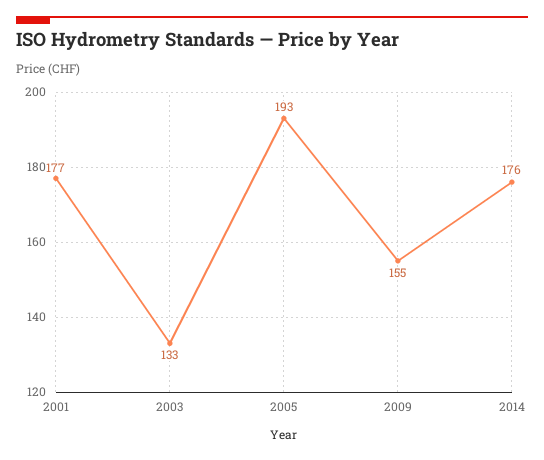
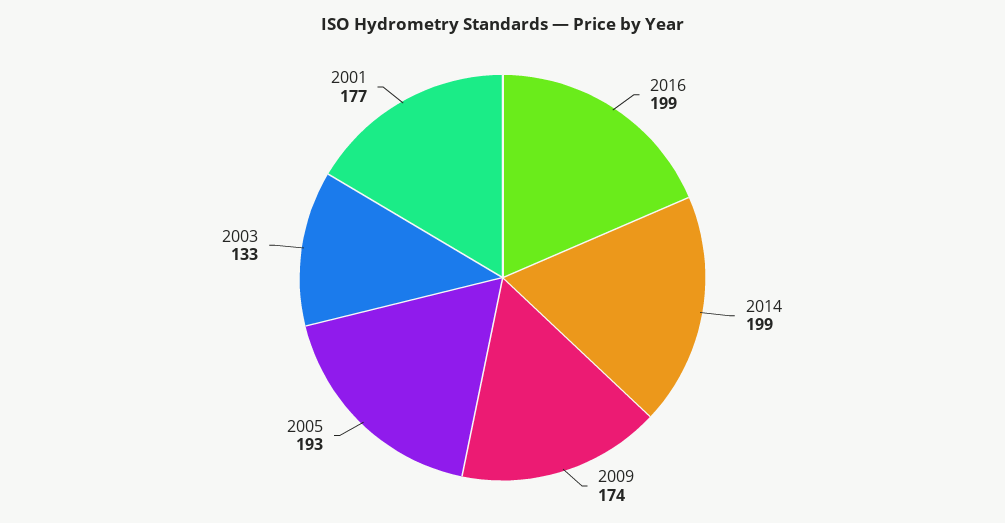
2009: 155 -> 174
2014: 176 -> 199
2016: none -> 199

